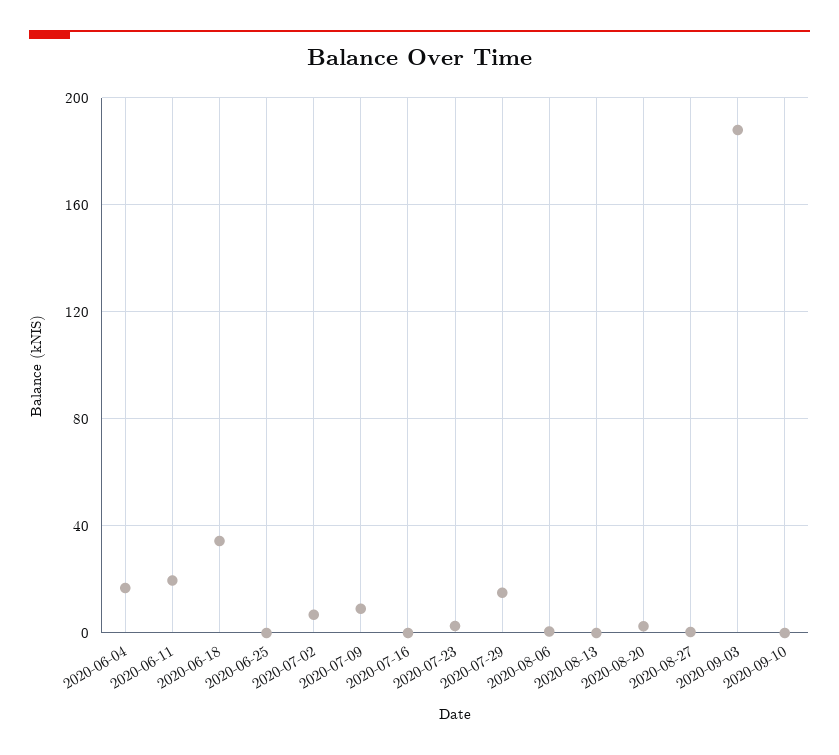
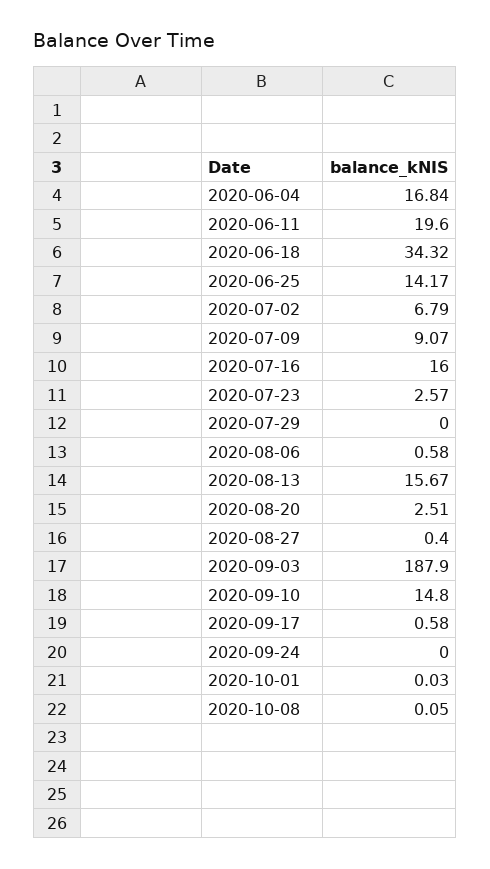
2020-06-25: 0 -> 14.17
2020-07-16: 0 -> 16
2020-07-29: 15 -> 0
2020-08-13: 0 -> 15.67
2020-09-10: 0 -> 14.8
2020-09-17: none -> 0.58
2020-09-24: none -> 0
2020-10-01: none -> 0.03
2020-10-08: none -> 0.05

